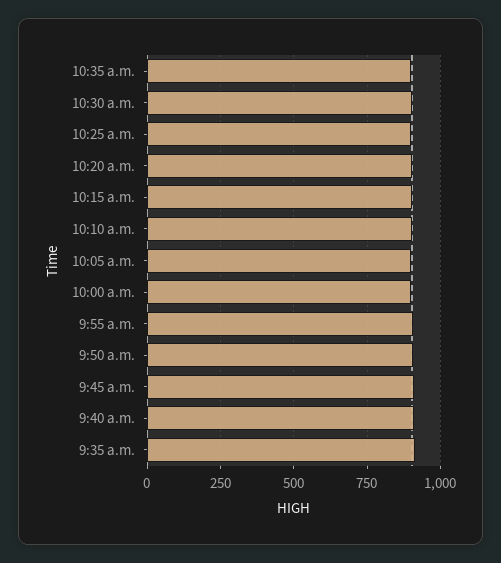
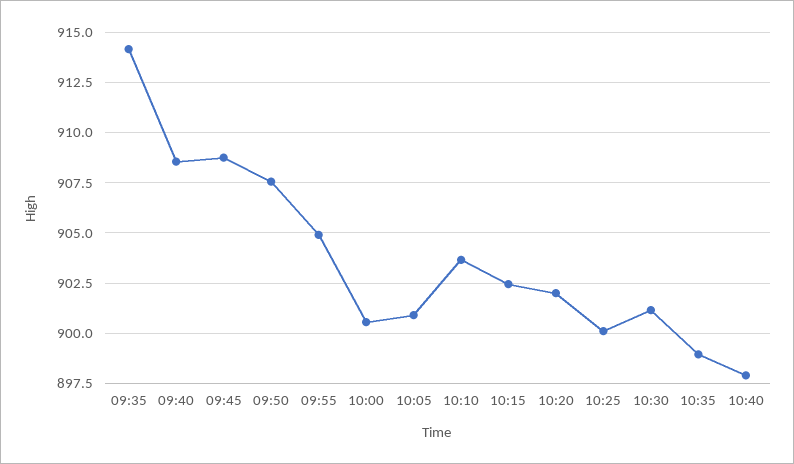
10:40: none -> 898

